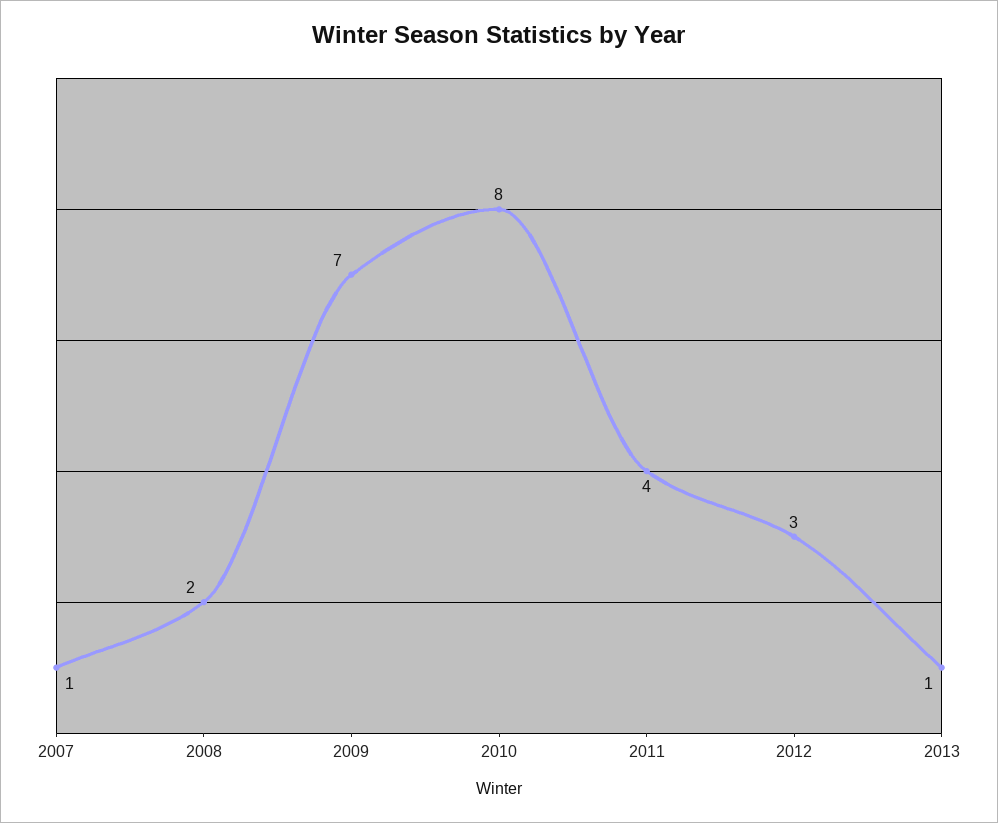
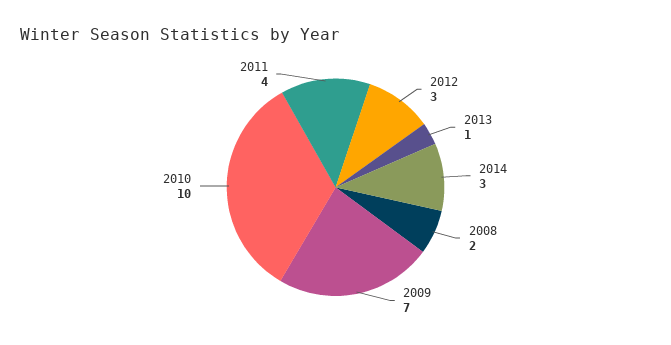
2007: 1 -> none
2010: 8 -> 10
2014: none -> 3

